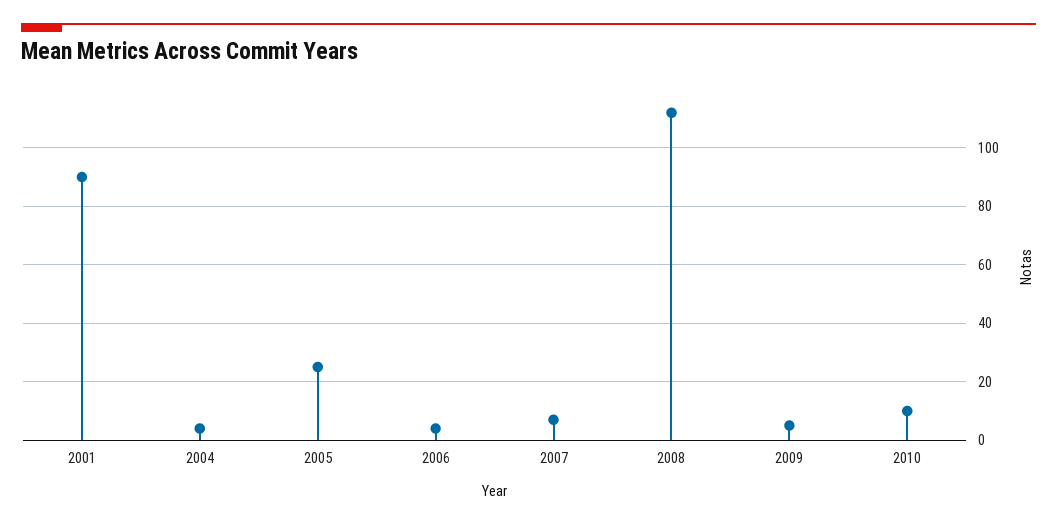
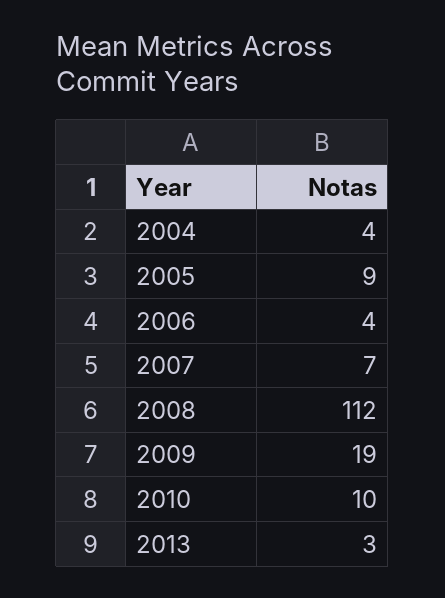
2001: 90 -> none
2005: 25 -> 9
2009: 5 -> 19
2013: none -> 3

